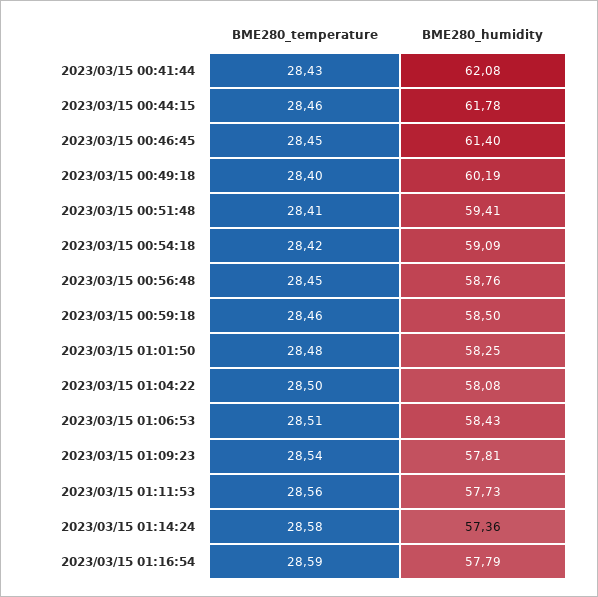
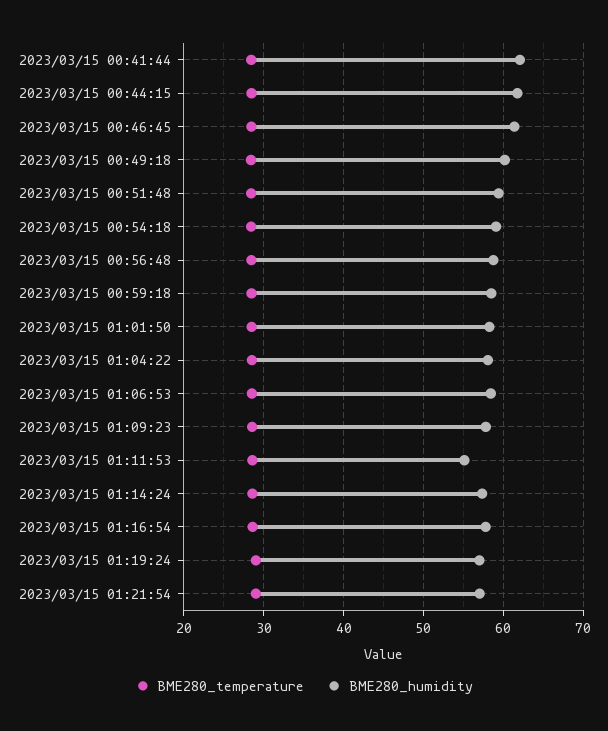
BME280_humidity, 2023/03/15 01:11:53: 57.73 -> 55
BME280_temperature, 2023/03/15 01:19:24: none -> 29
BME280_humidity, 2023/03/15 01:19:24: none -> 57
BME280_temperature, 2023/03/15 01:21:54: none -> 29
BME280_humidity, 2023/03/15 01:21:54: none -> 57

